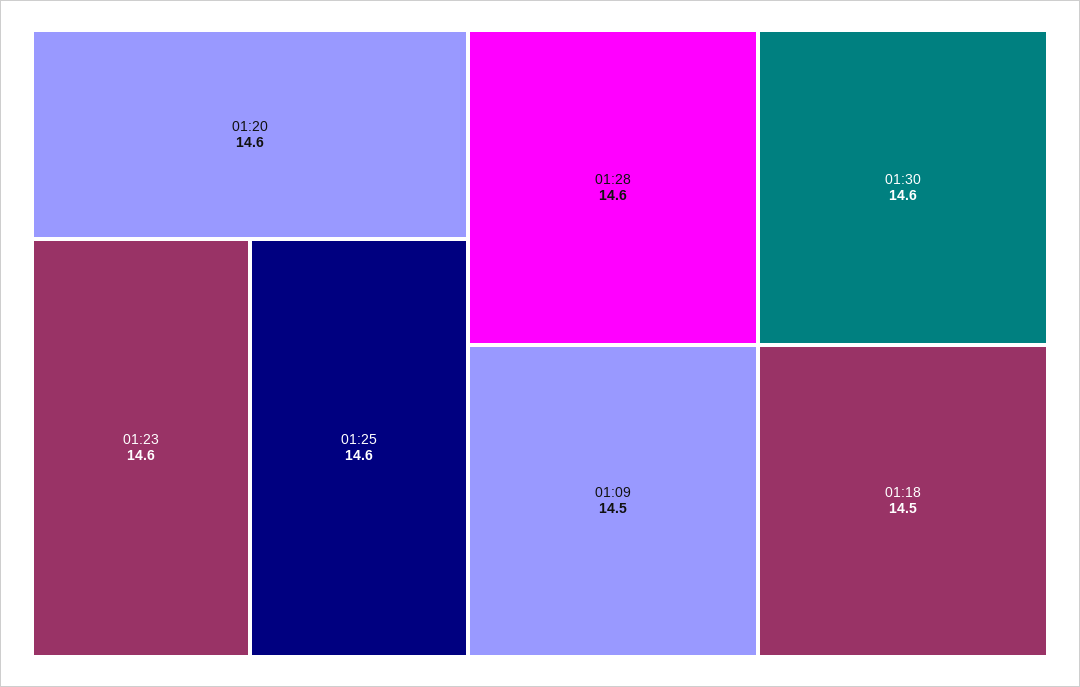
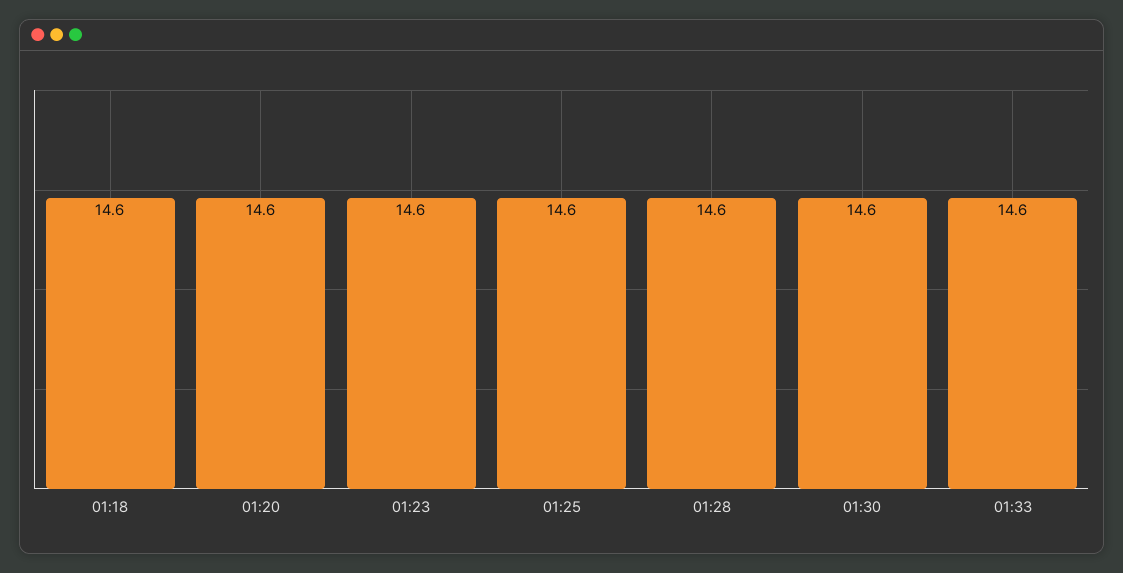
01:09: 14.5 -> none
01:18: 14.5 -> 14.6
01:33: none -> 14.6

